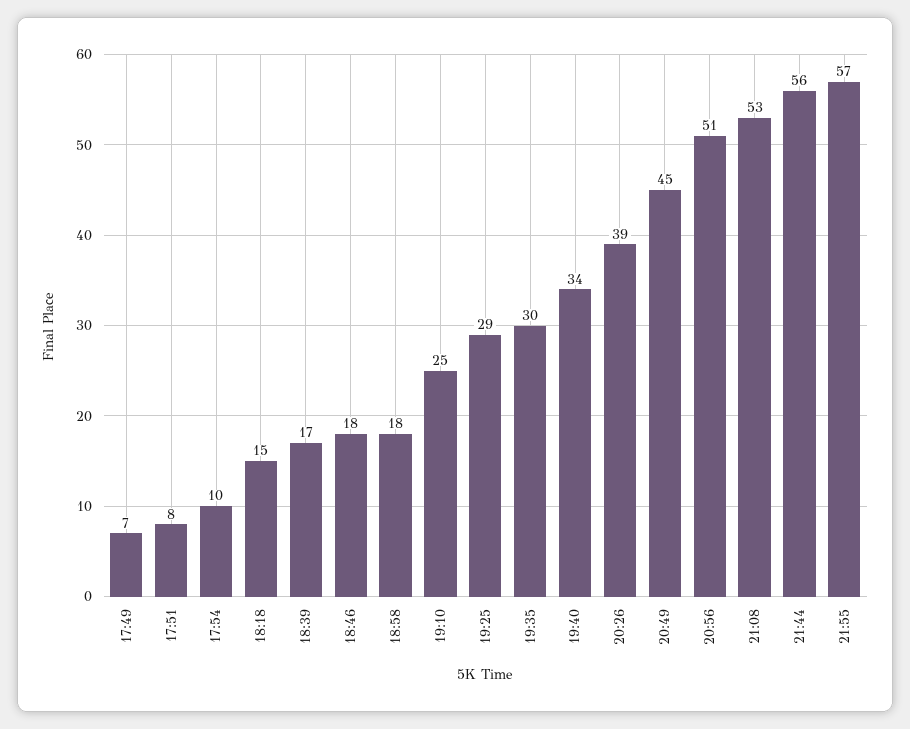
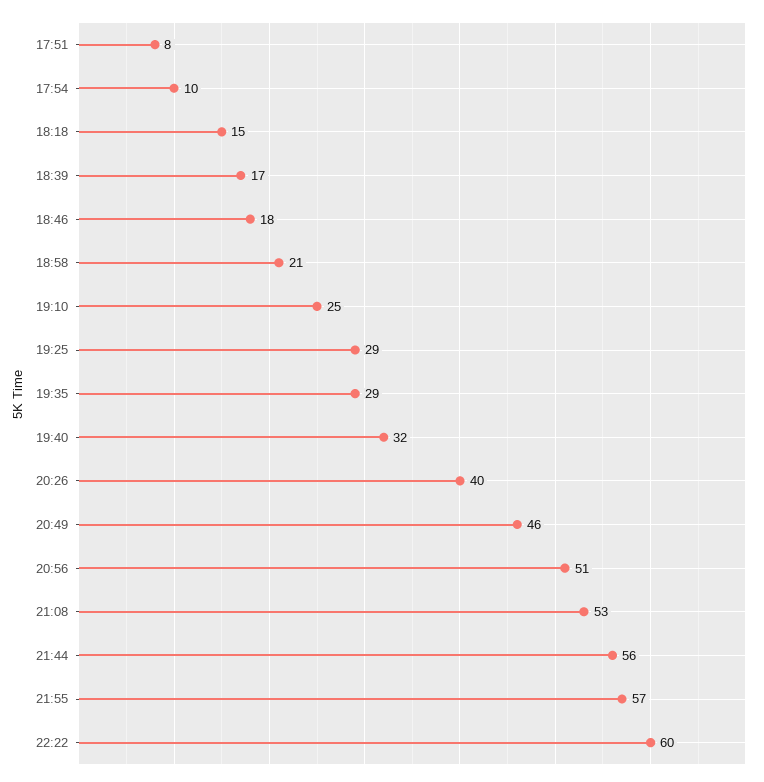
17:49: 7 -> none
18:58: 18 -> 21
19:35: 30 -> 29
19:40: 34 -> 32
20:26: 39 -> 40
20:49: 45 -> 46
22:22: none -> 60

